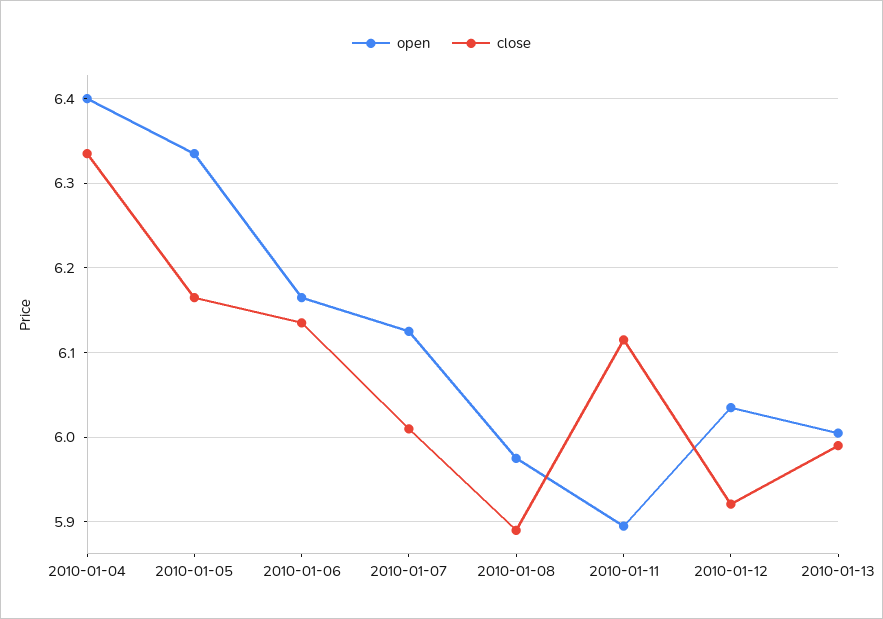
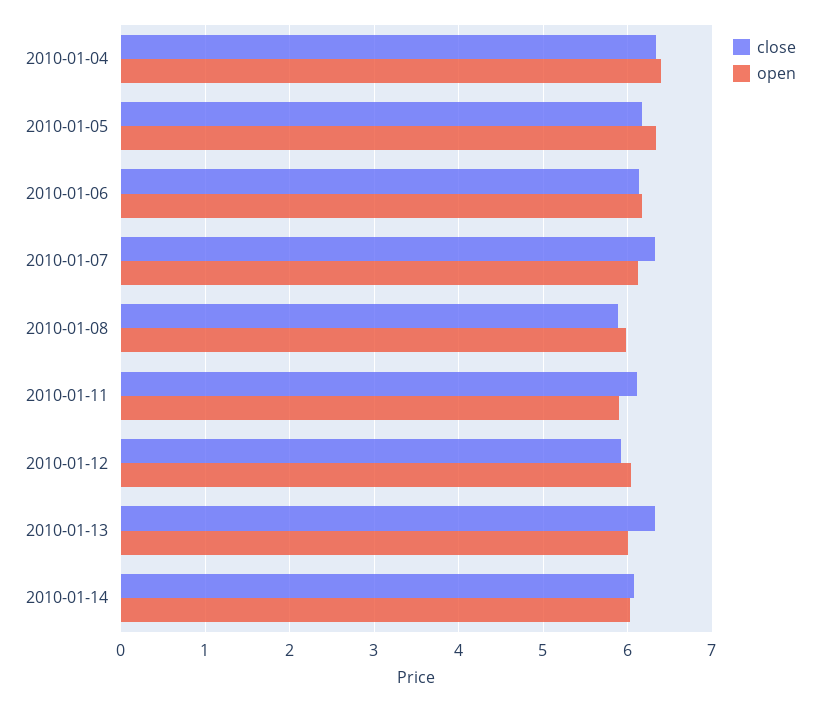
close, 2010-01-07: 6.01 -> 6.3
close, 2010-01-13: 5.99 -> 6.3
close, 2010-01-14: none -> 6.1
open, 2010-01-14: none -> 6

